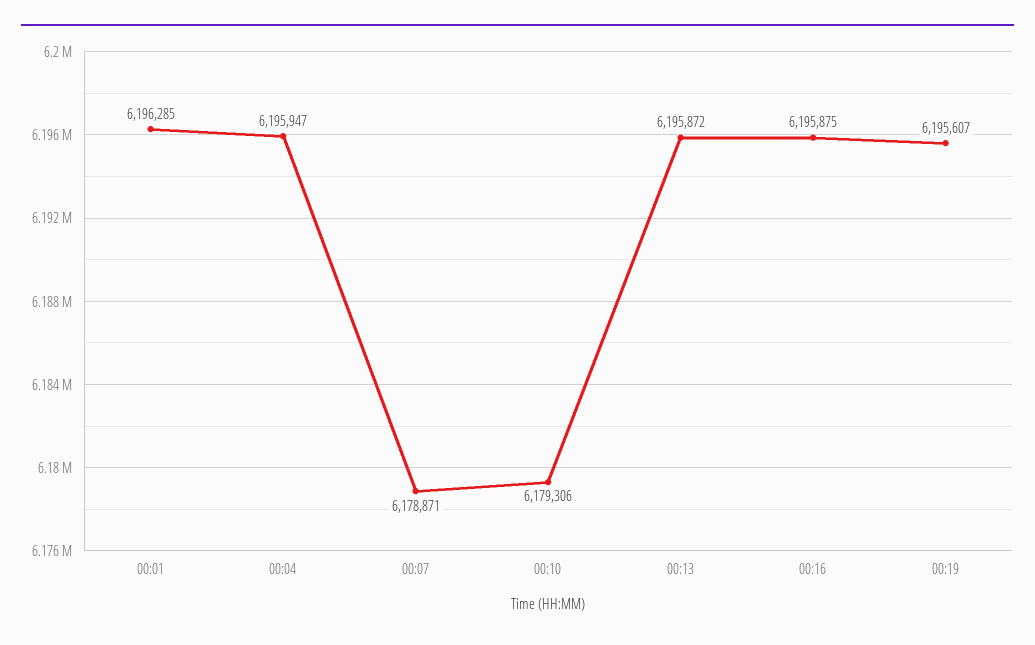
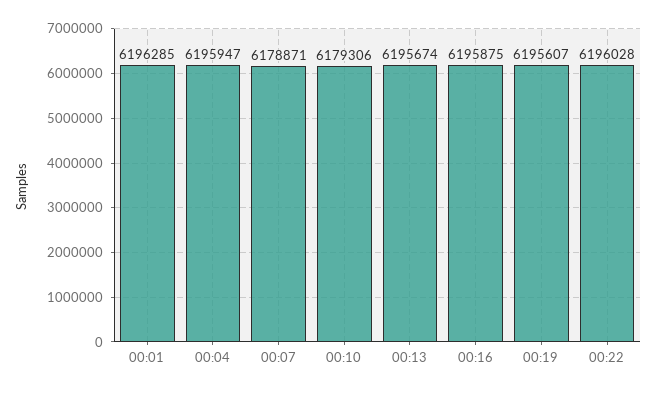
00:13: 6195872 -> 6195674
00:22: none -> 6196028

